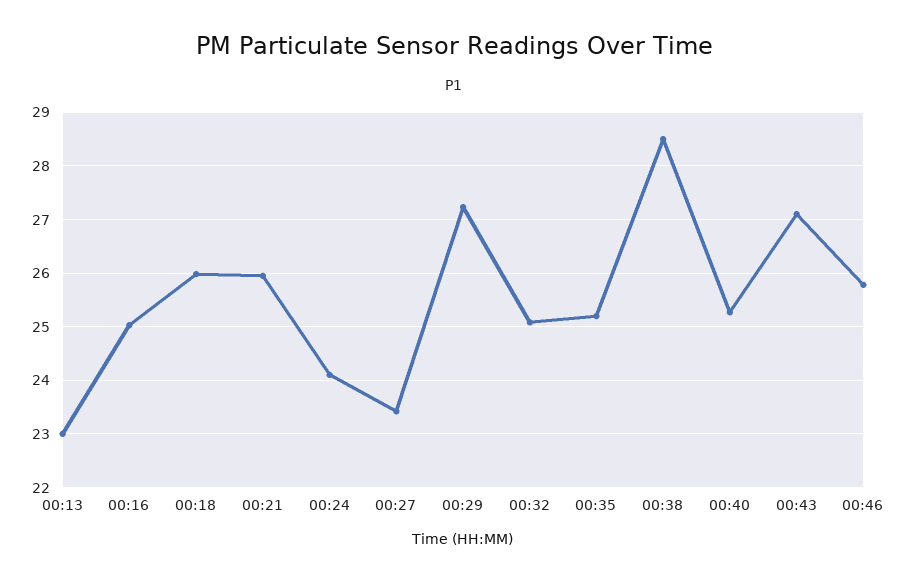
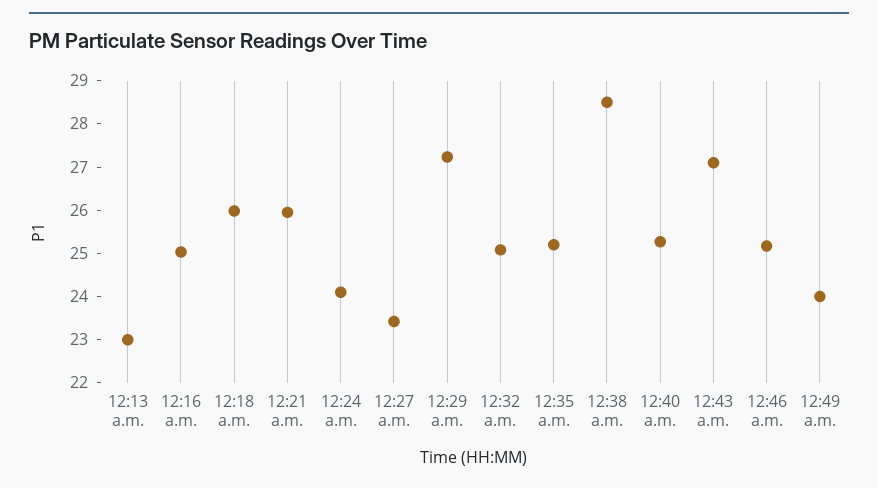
00:46: 25.8 -> 25.2
12:49 a.m.: none -> 24

